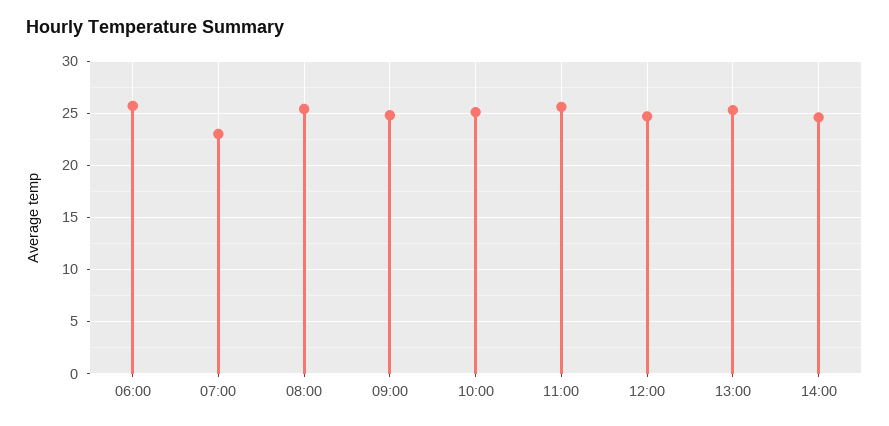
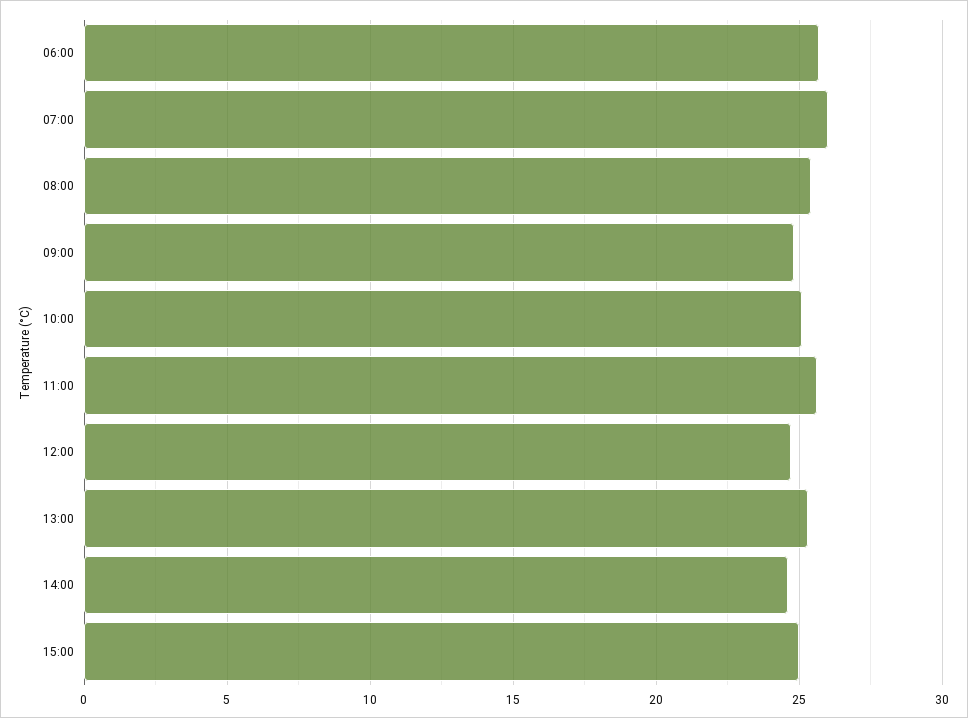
07:00: 23 -> 26
15:00: none -> 25

